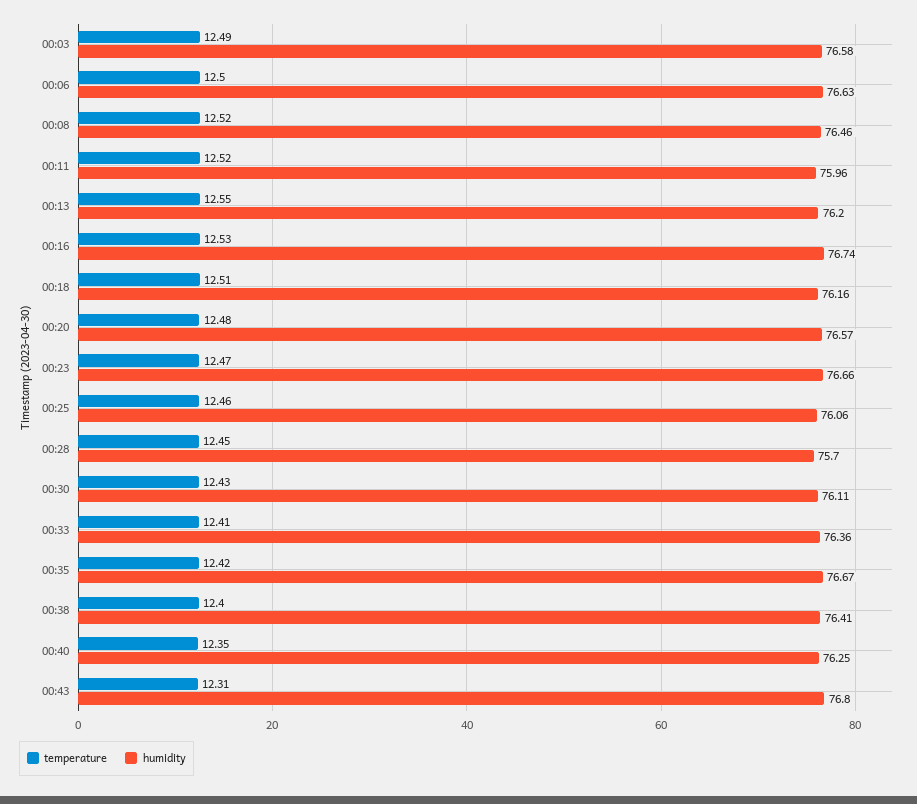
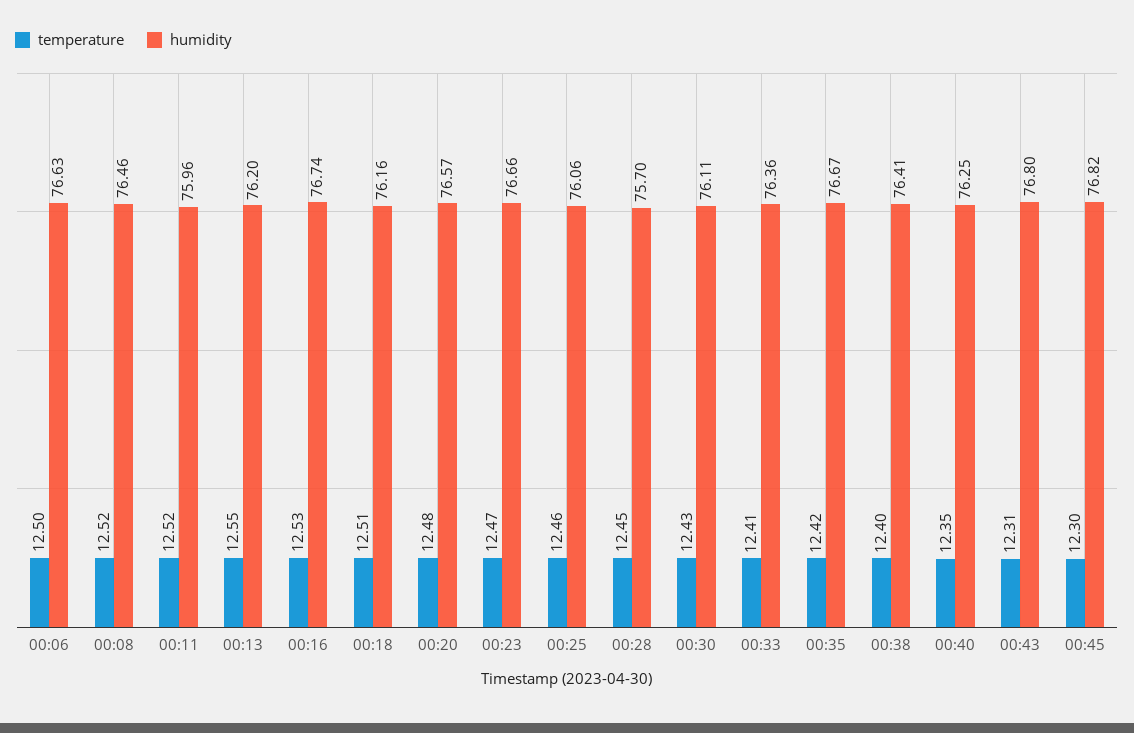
temperature, 00:03: 12.49 -> none
humidity, 00:03: 76.58 -> none
temperature, 00:45: none -> 12.3
humidity, 00:45: none -> 76.82

